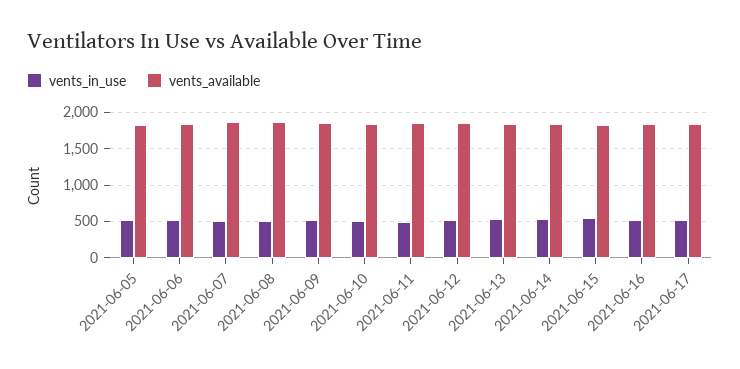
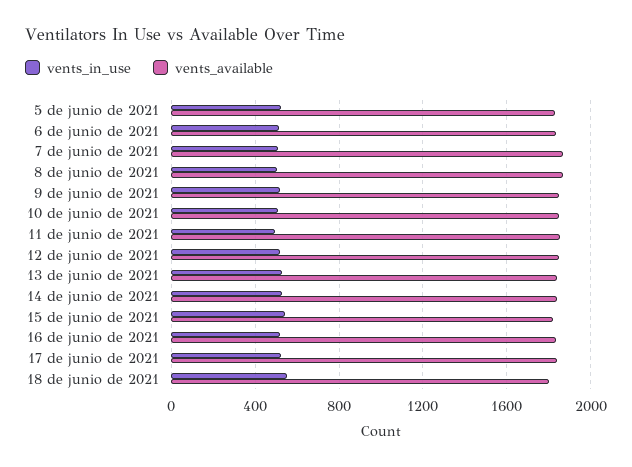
vents_in_use, 18 de junio de 2021: none -> 550
vents_available, 18 de junio de 2021: none -> 1800

